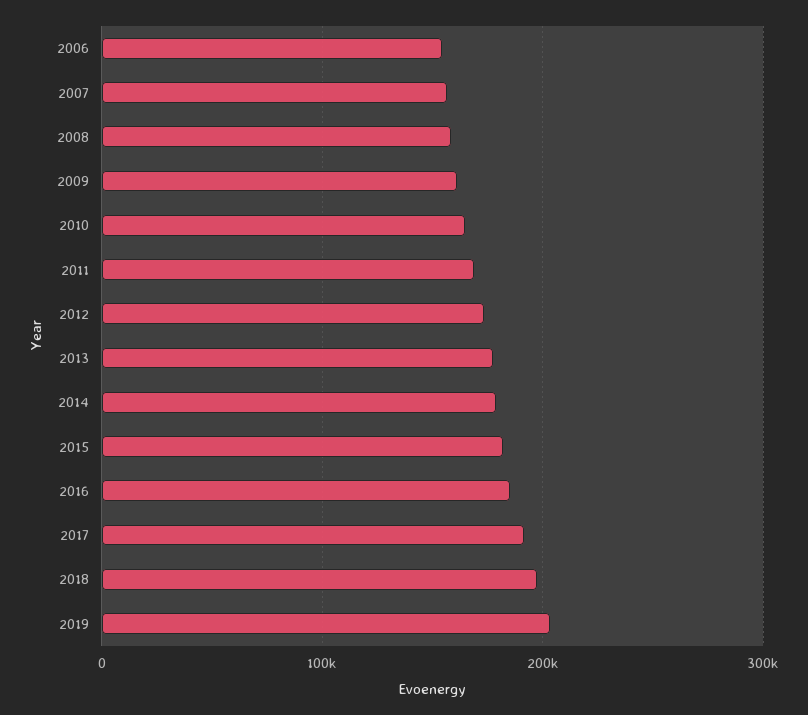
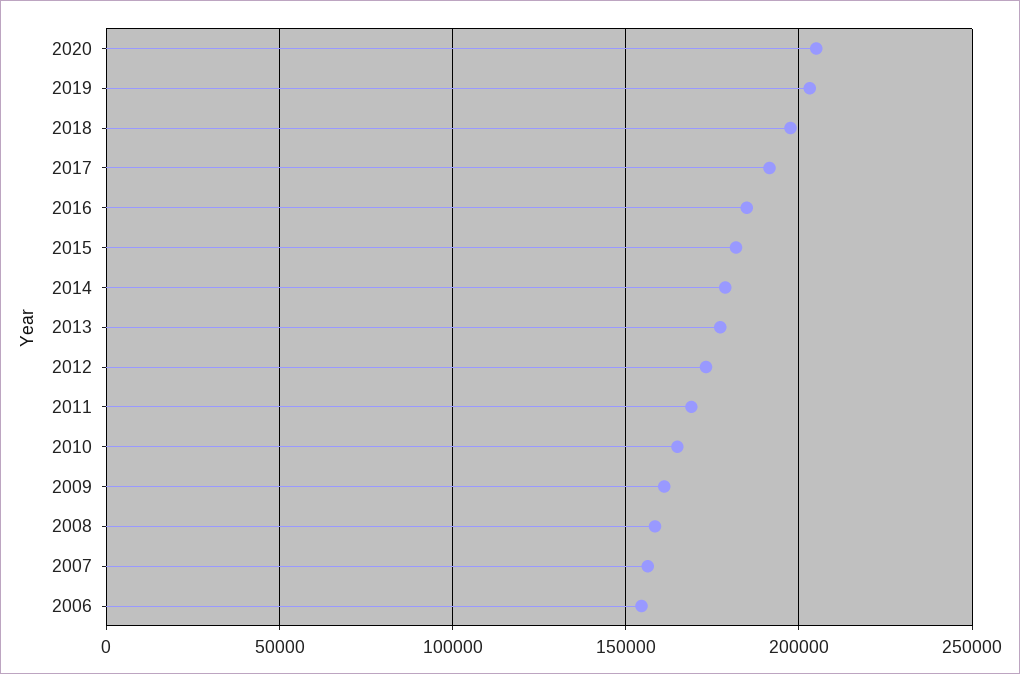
2020: none -> 205000

